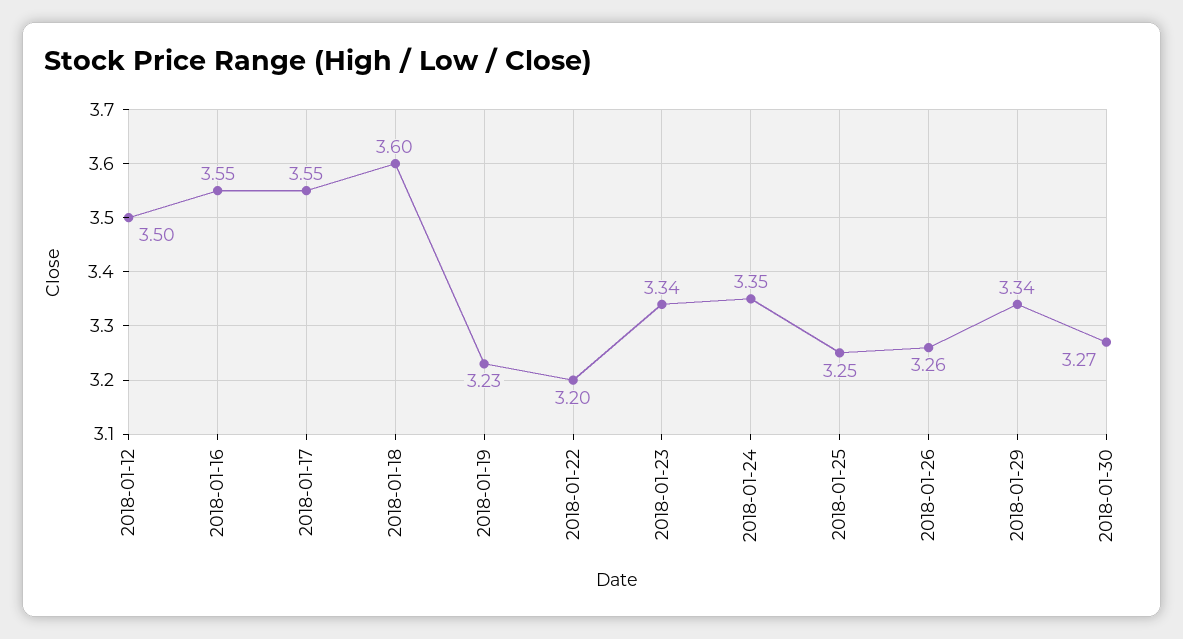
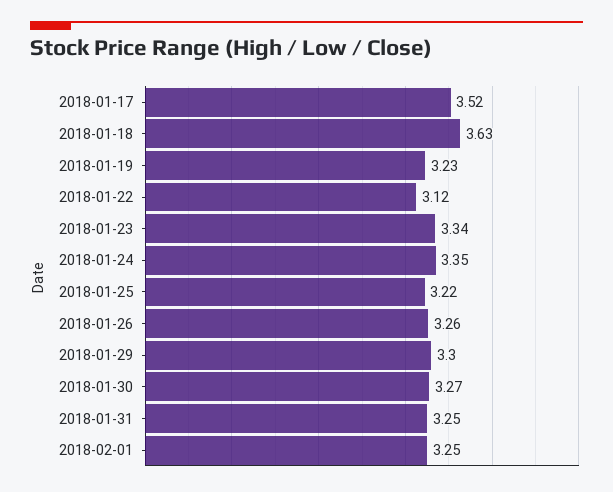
2018-01-12: 3.5 -> none
2018-01-16: 3.55 -> none
2018-01-17: 3.55 -> 3.52
2018-01-18: 3.6 -> 3.63
2018-01-22: 3.2 -> 3.12
2018-01-25: 3.25 -> 3.22
2018-01-29: 3.34 -> 3.3
2018-01-31: none -> 3.25
2018-02-01: none -> 3.25

